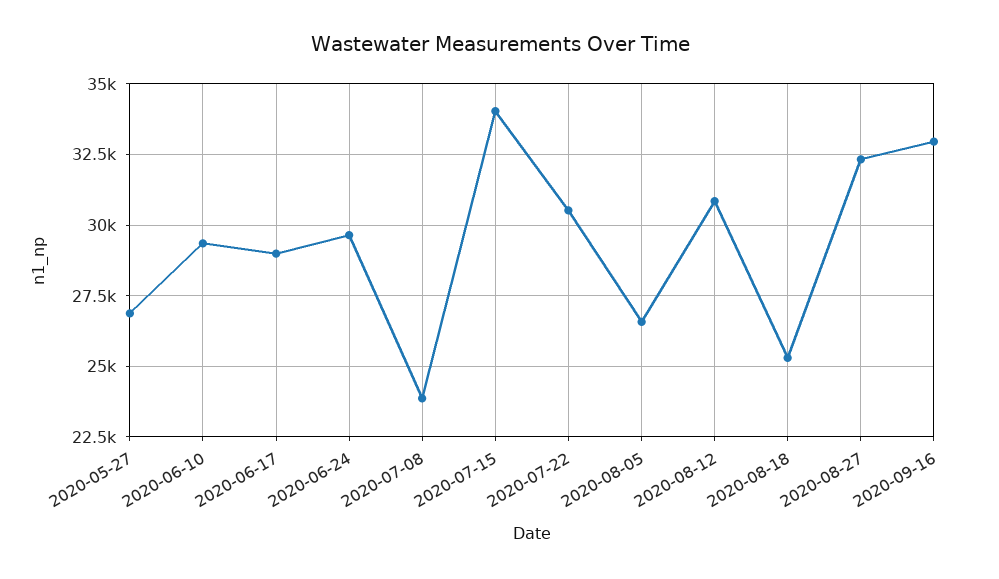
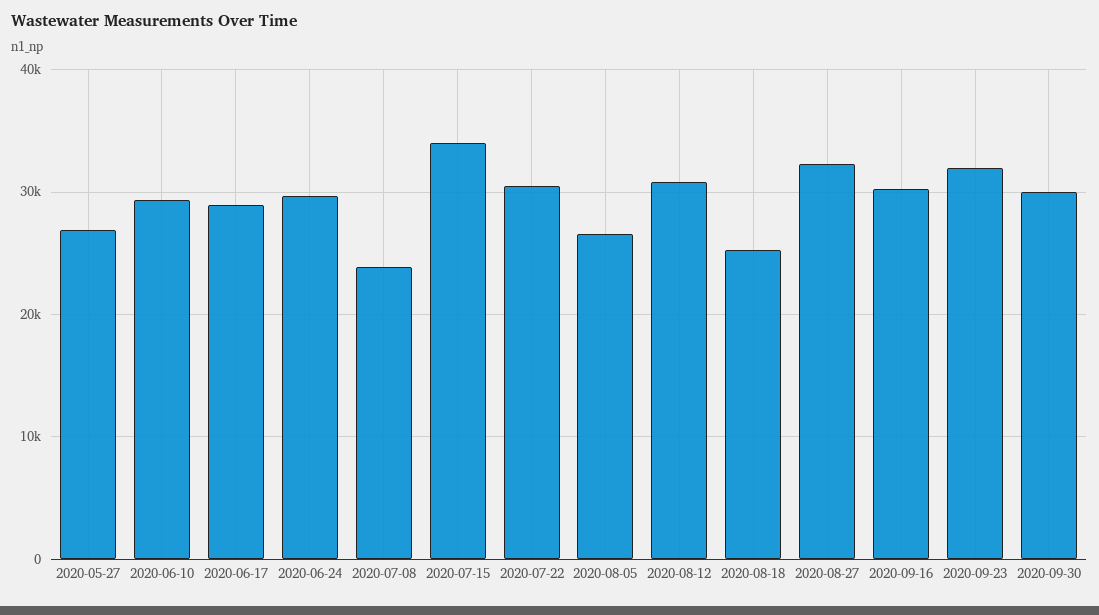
2020-09-16: 33000 -> 30000
2020-09-23: none -> 32000
2020-09-30: none -> 30000

